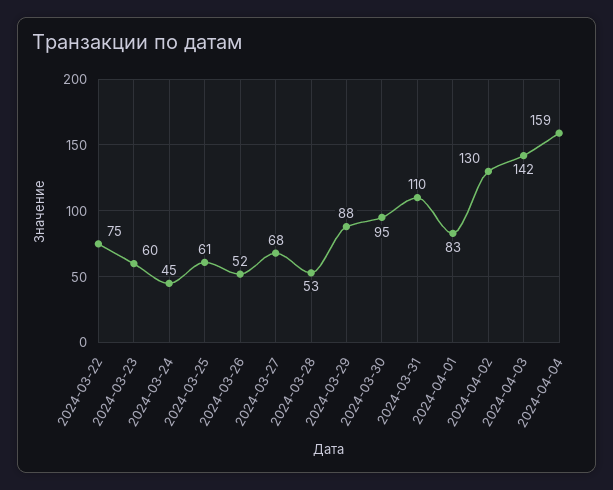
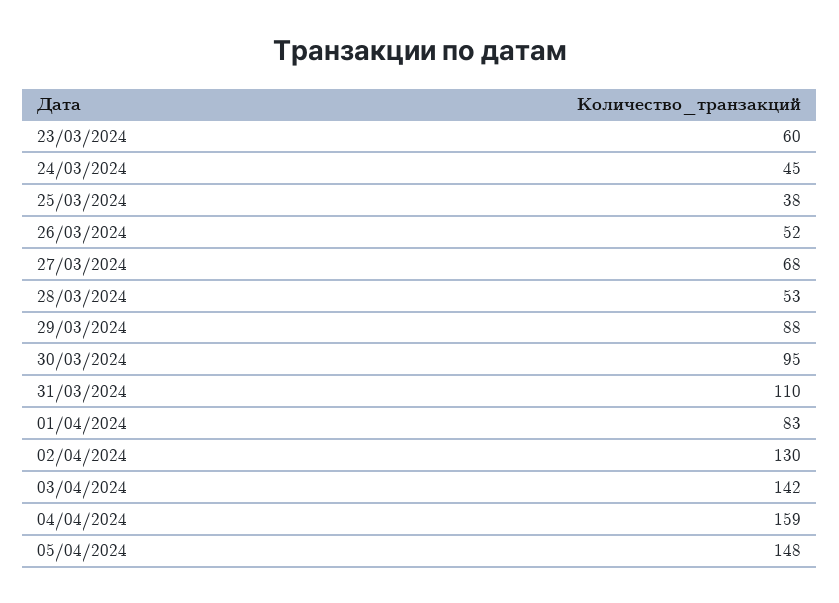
2024-03-22: 75 -> none
2024-03-25: 61 -> 38
05/04/2024: none -> 148

